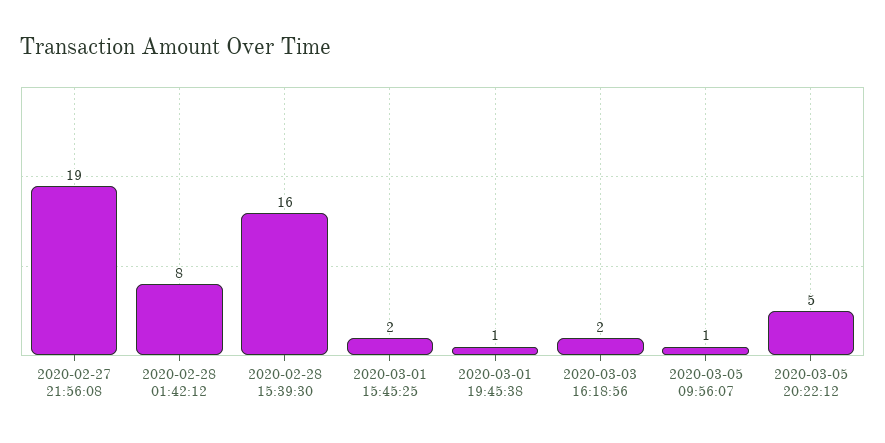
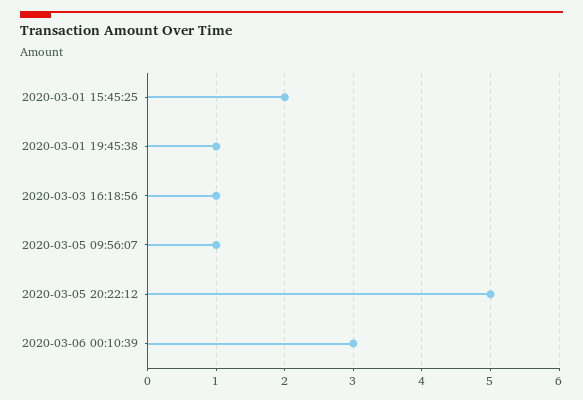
2020-02-27 21:56:08: 19 -> none
2020-02-28 01:42:12: 8 -> none
2020-02-28 15:39:30: 16 -> none
2020-03-03 16:18:56: 2 -> 1
2020-03-06 00:10:39: none -> 3

